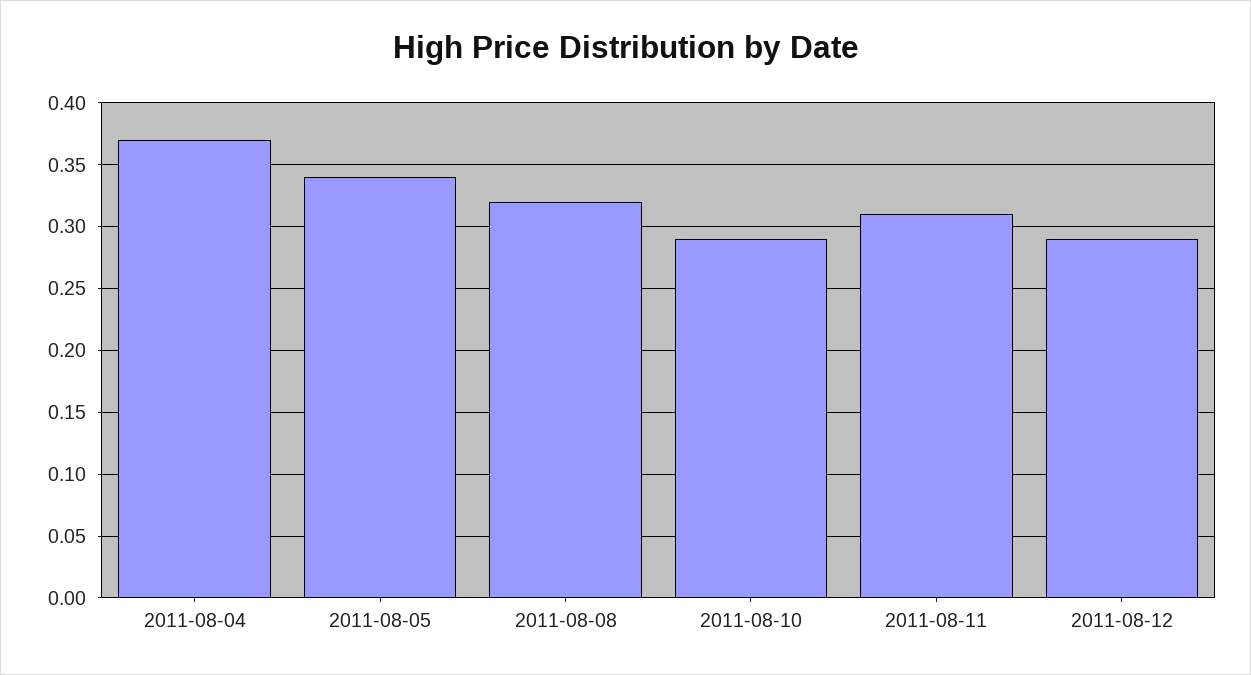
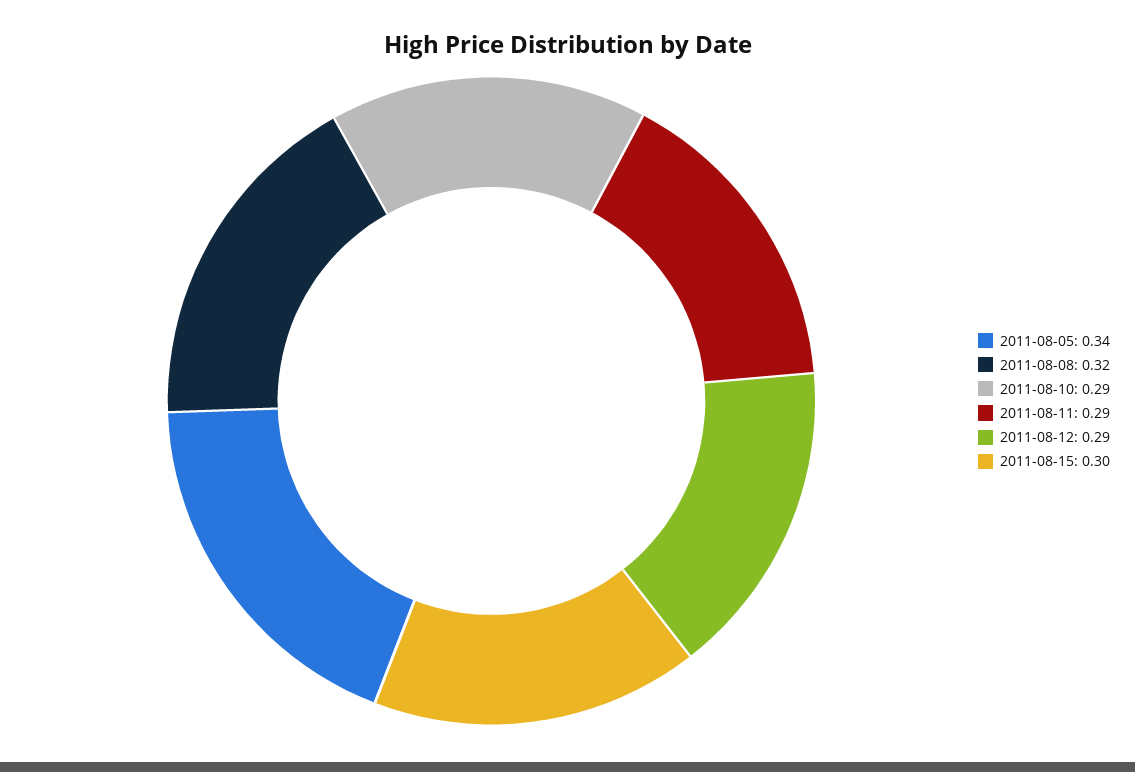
2011-08-04: 0.37 -> none
2011-08-11: 0.31 -> 0.29
2011-08-15: none -> 0.3

